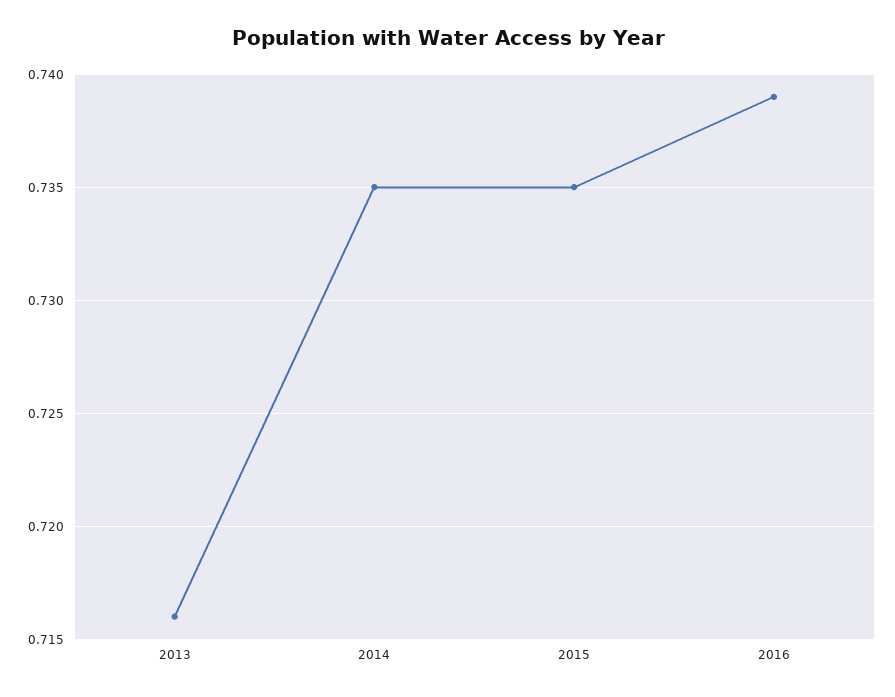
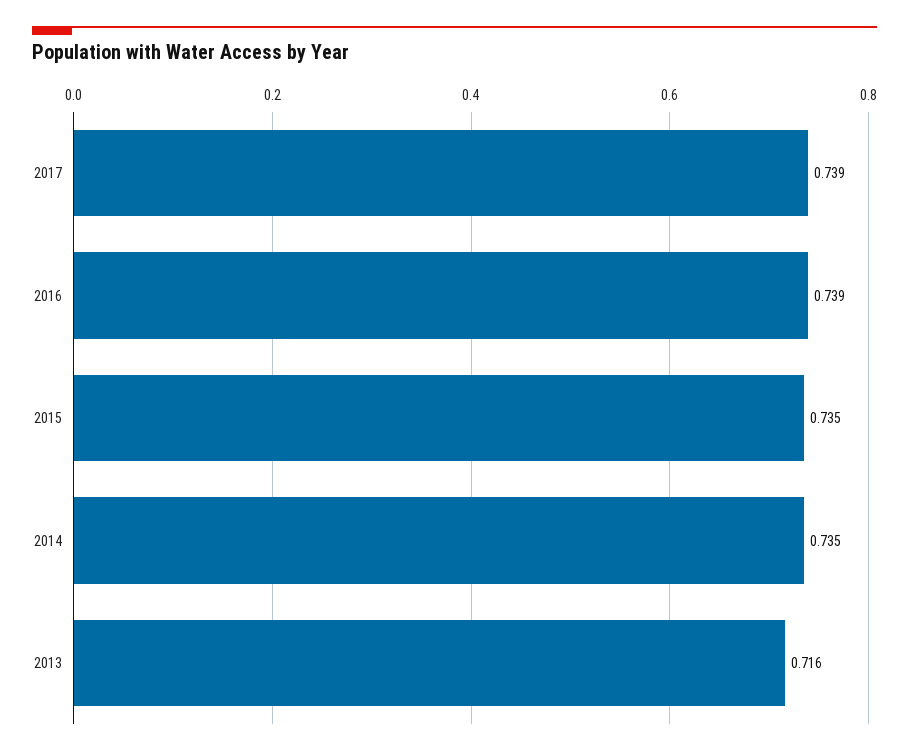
2017: none -> 0.739

